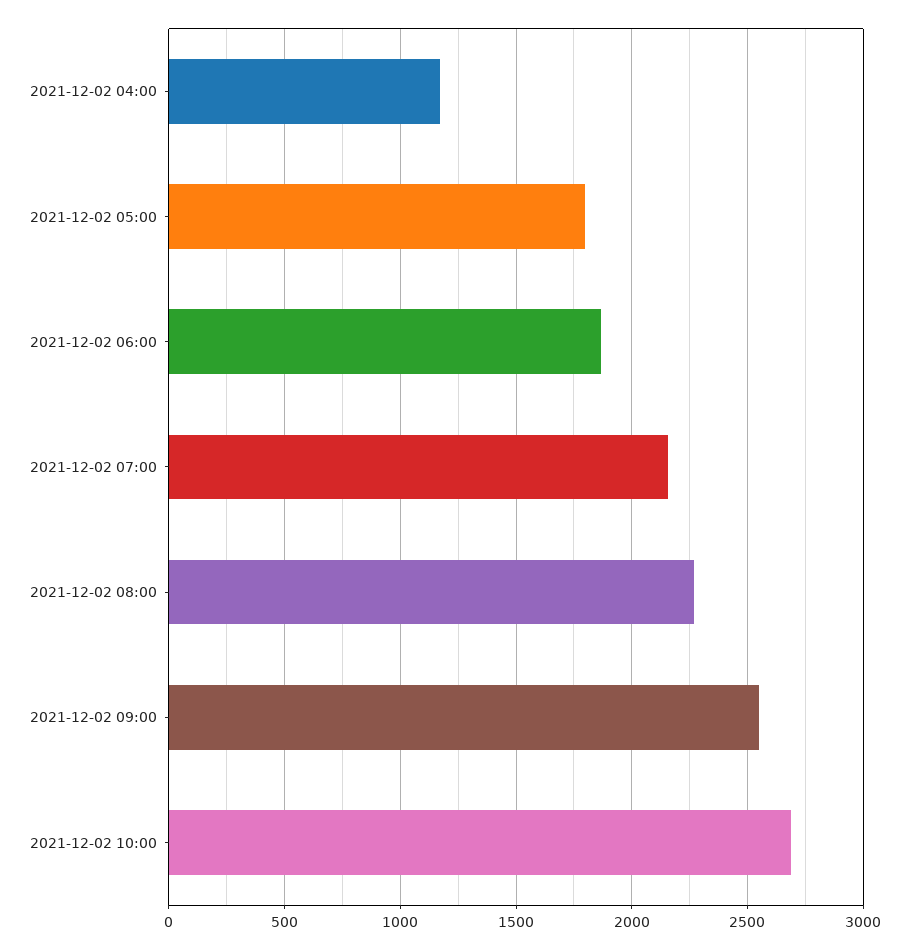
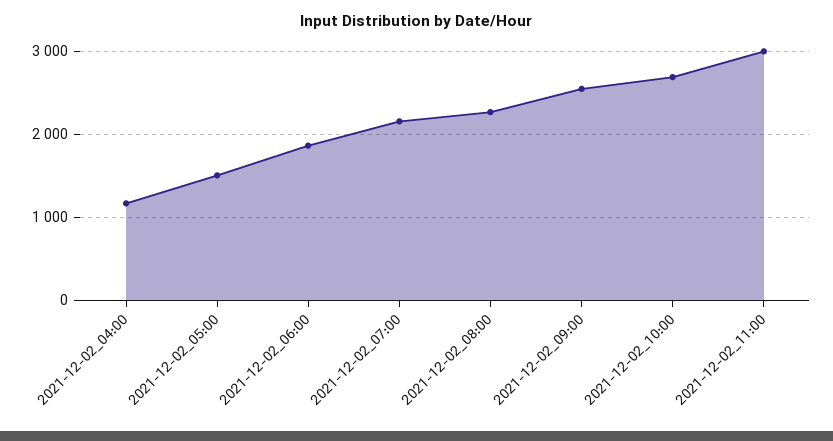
2021-12-02 05:00: 1800 -> 1500
2021-12-02_11:00: none -> 3000

